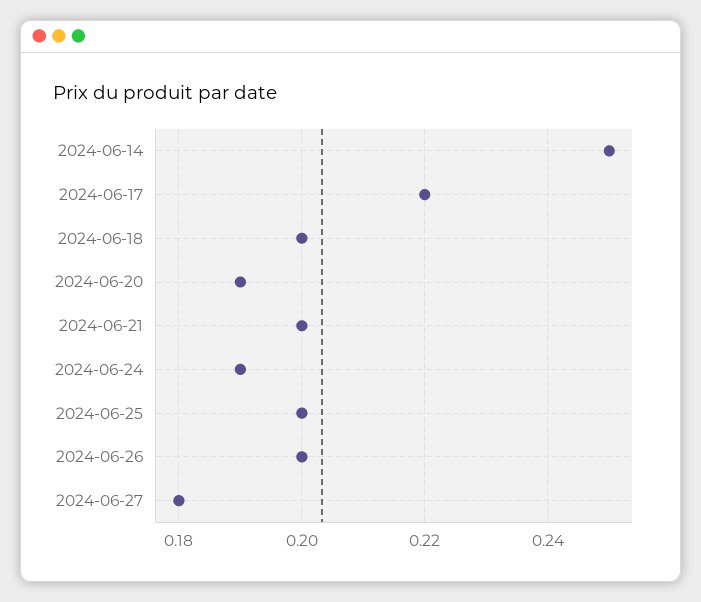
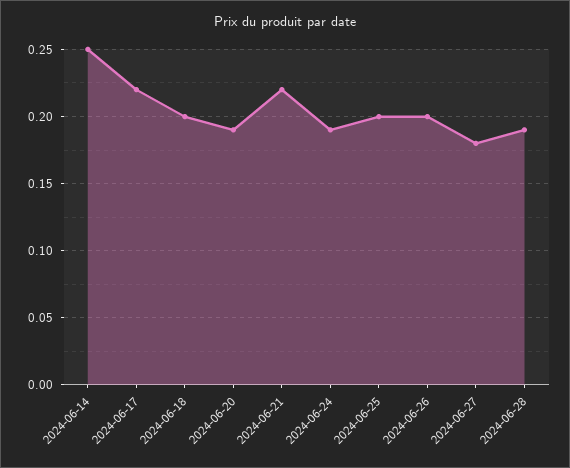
2024-06-21: 0.2 -> 0.22
2024-06-28: none -> 0.19

